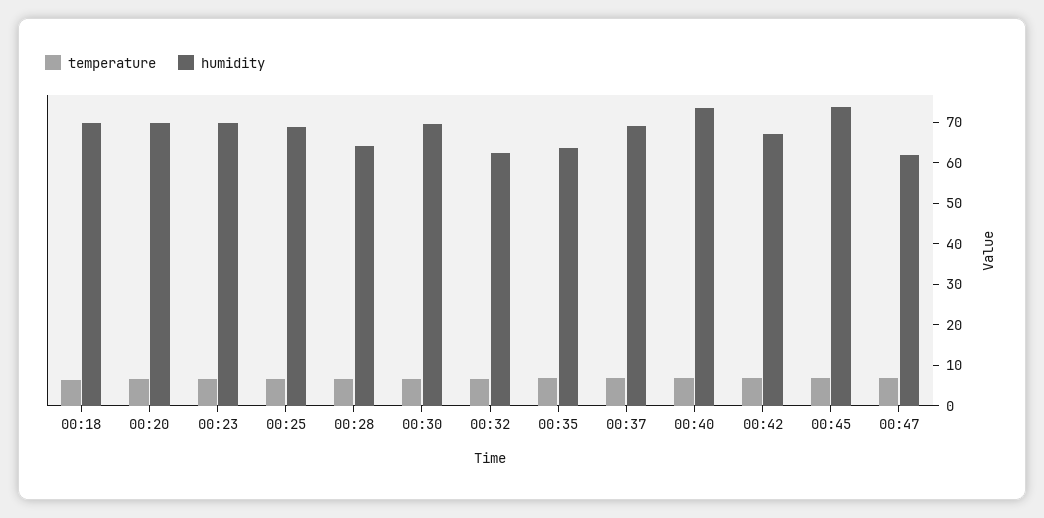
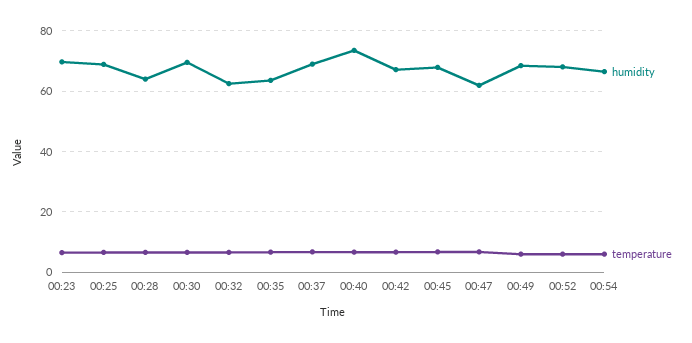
temperature, 00:18: 6 -> none
humidity, 00:18: 70 -> none
temperature, 00:20: 6 -> none
humidity, 00:20: 70 -> none
humidity, 00:45: 74 -> 68
humidity, 00:49: none -> 68
temperature, 00:49: none -> 6
humidity, 00:52: none -> 68
temperature, 00:52: none -> 6
humidity, 00:54: none -> 66
temperature, 00:54: none -> 6

